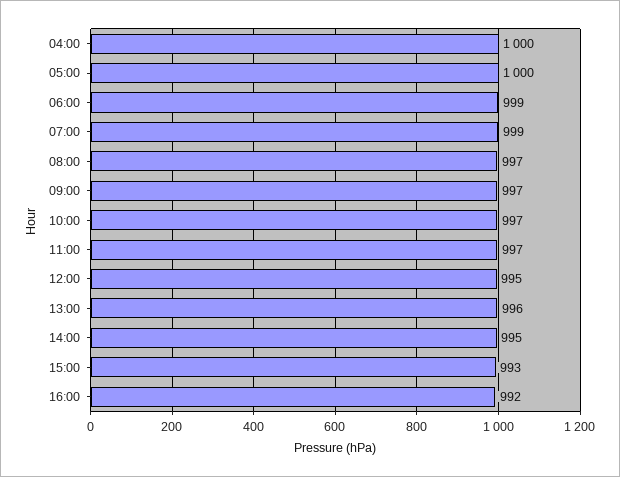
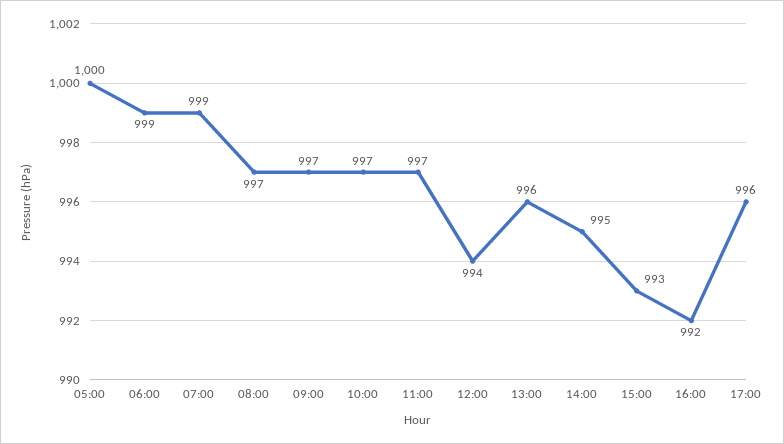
04:00: 1000 -> none
12:00: 995 -> 994
17:00: none -> 996

